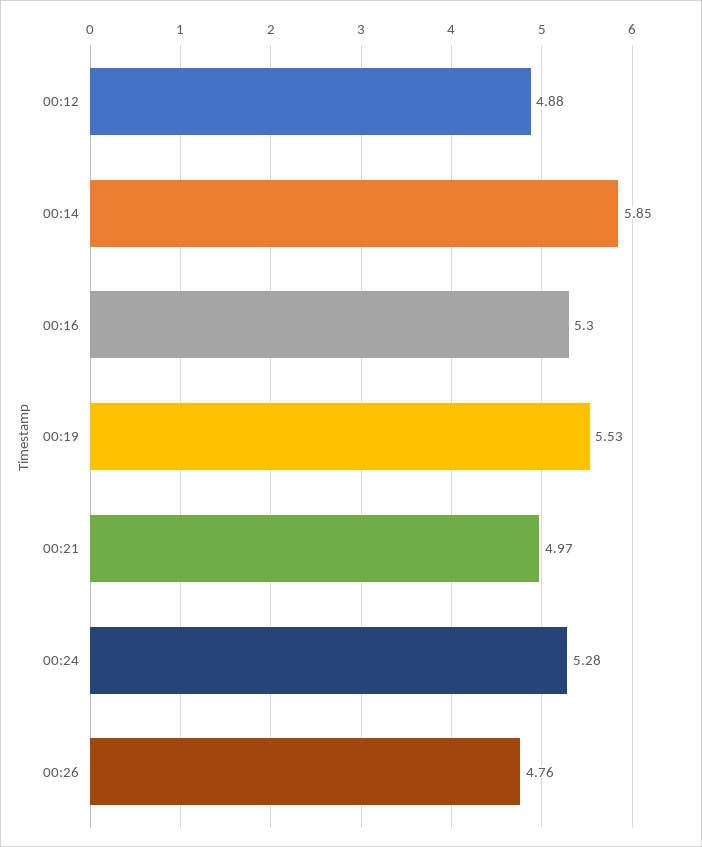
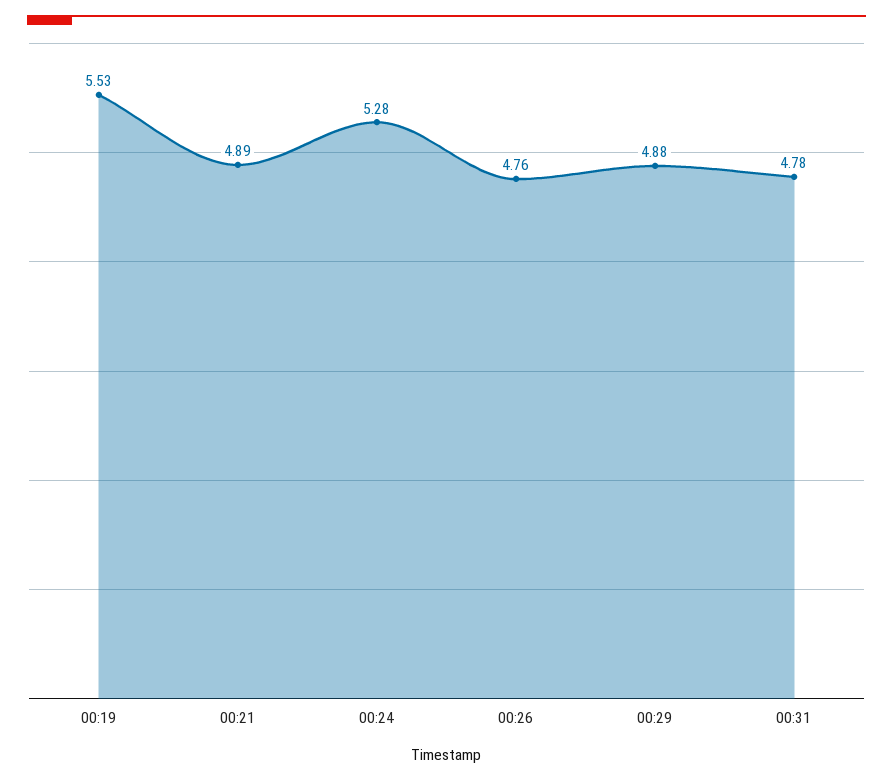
00:12: 4.88 -> none
00:14: 5.85 -> none
00:16: 5.3 -> none
00:21: 4.97 -> 4.89
00:29: none -> 4.88
00:31: none -> 4.78

